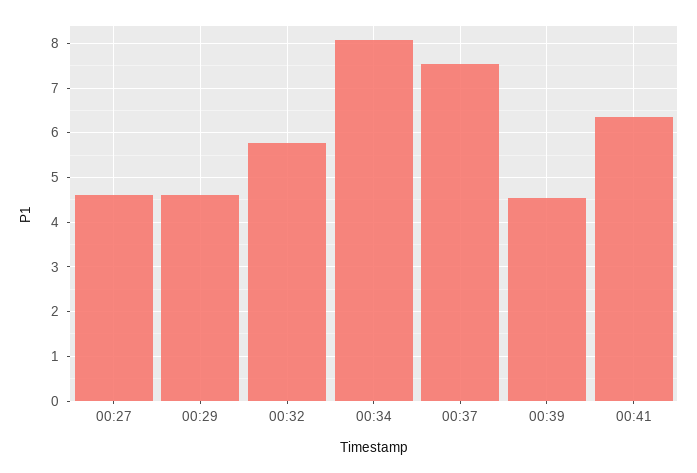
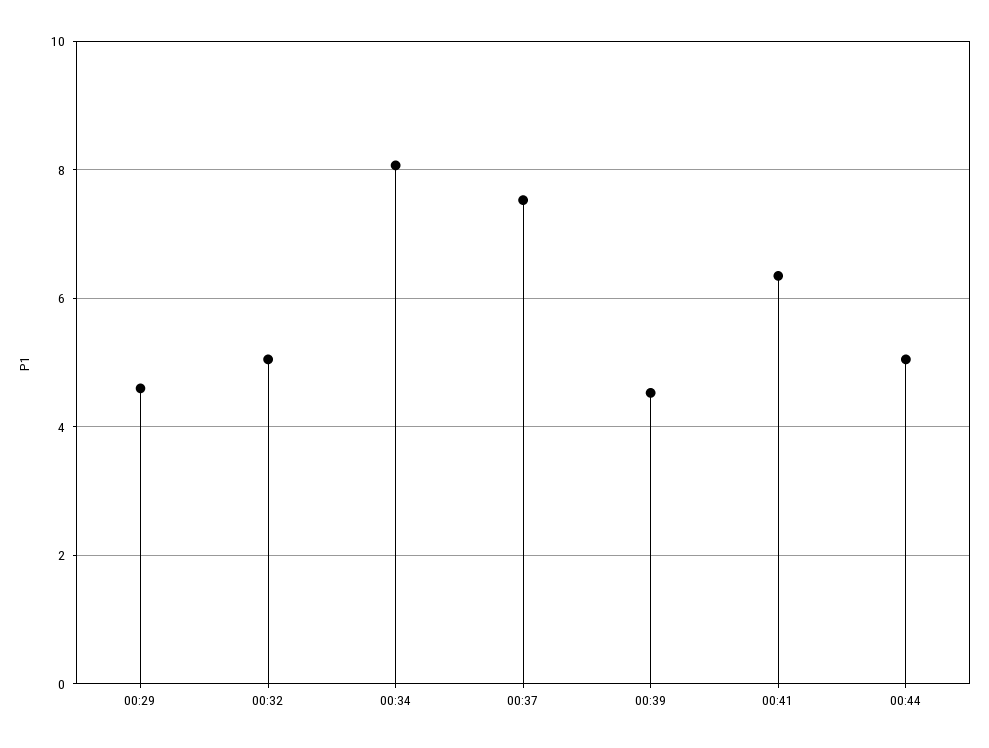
00:27: 4.6 -> none
00:32: 5.8 -> 5
00:44: none -> 5

